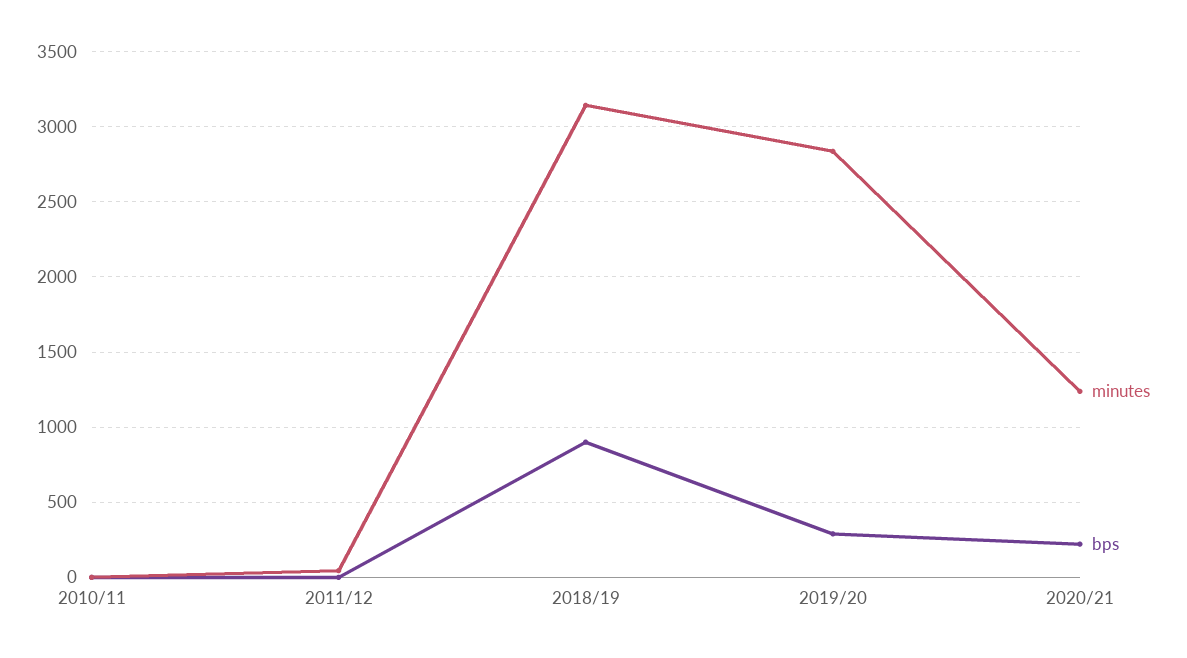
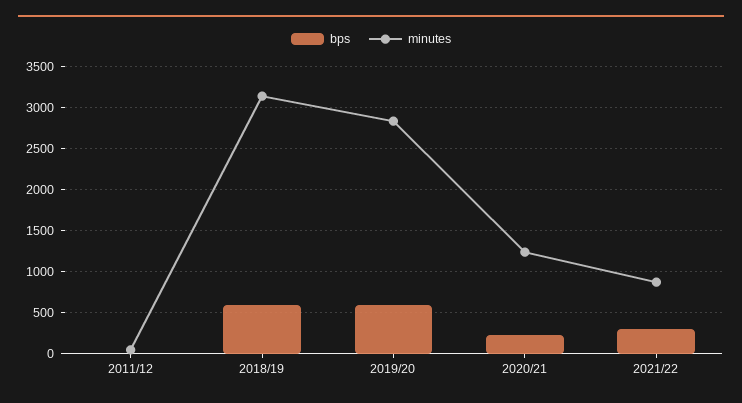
minutes, 2010/11: 0 -> none
bps, 2010/11: 0 -> none
bps, 2018/19: 900 -> 600
bps, 2019/20: 300 -> 600
bps, 2021/22: none -> 300
minutes, 2021/22: none -> 900

